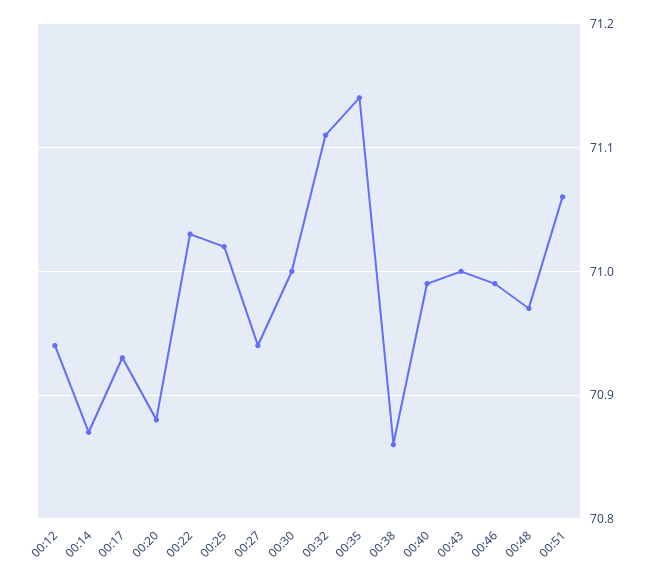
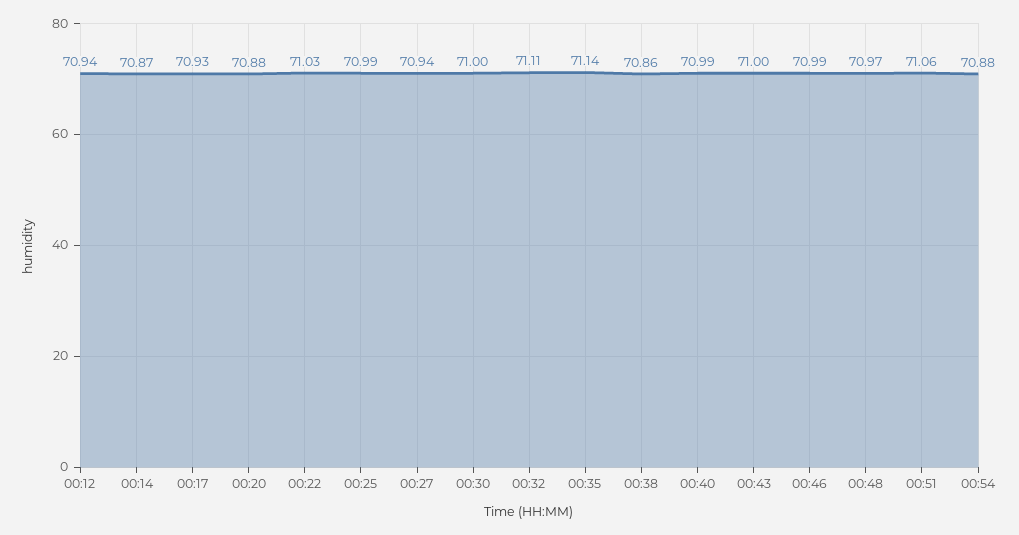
00:25: 71.02 -> 70.99
00:54: none -> 70.88

